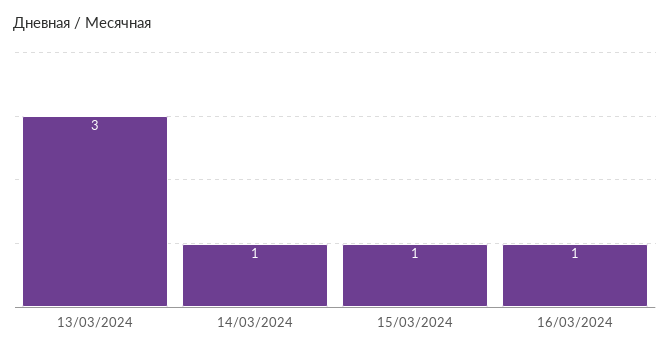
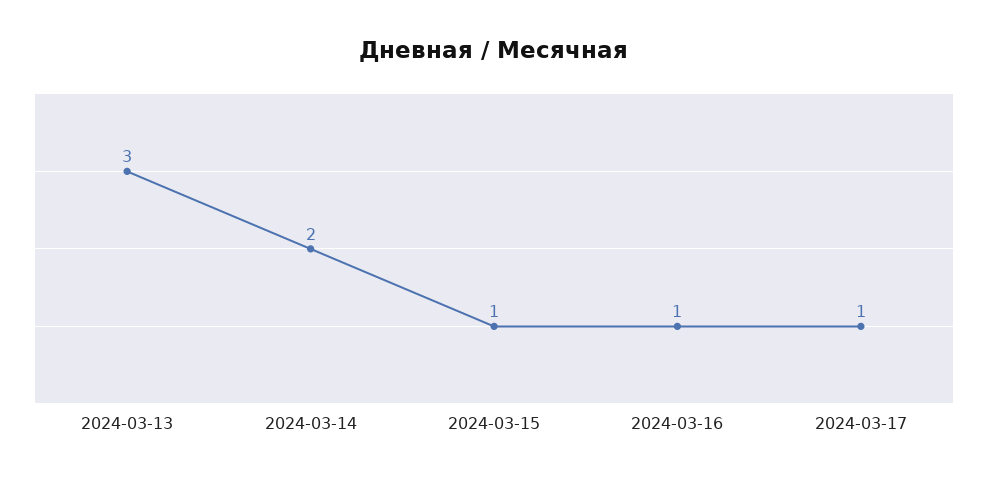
14/03/2024: 1 -> 2
2024-03-17: none -> 1

